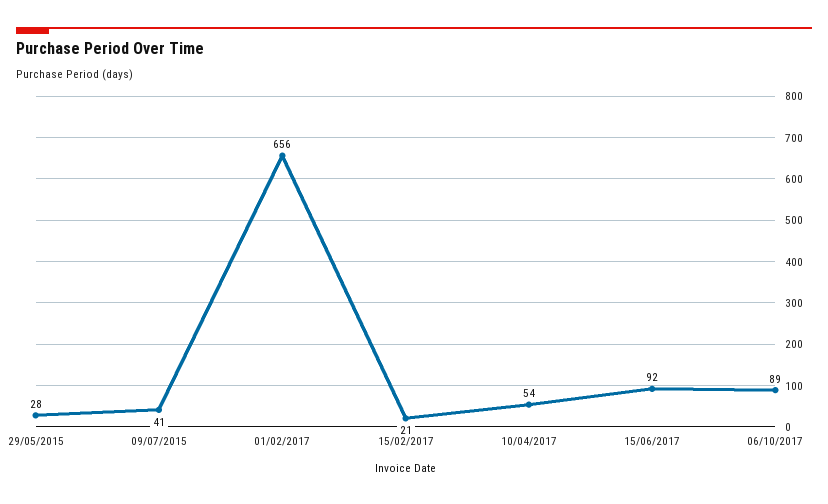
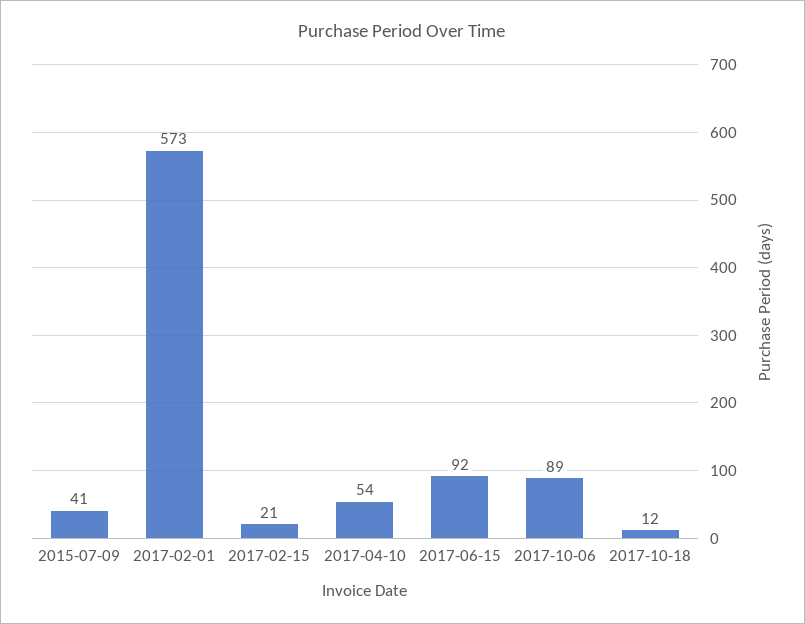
29/05/2015: 28 -> none
01/02/2017: 656 -> 573
2017-10-18: none -> 12

